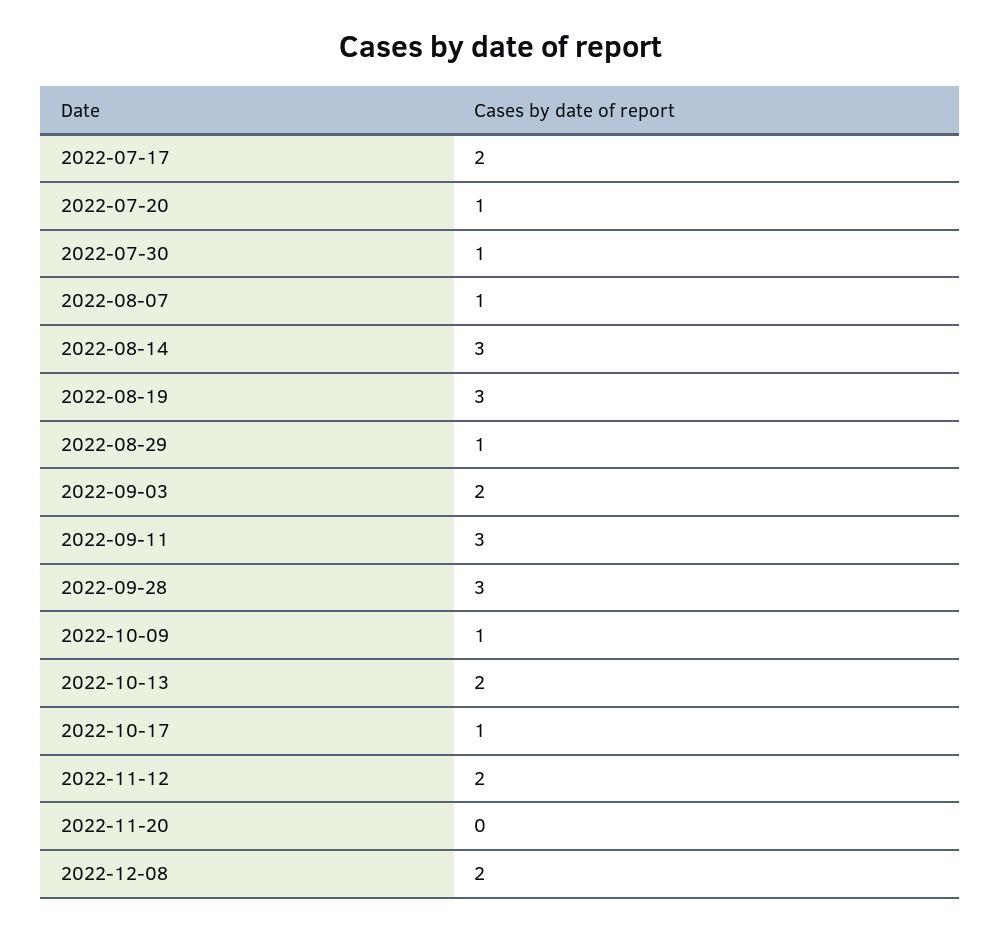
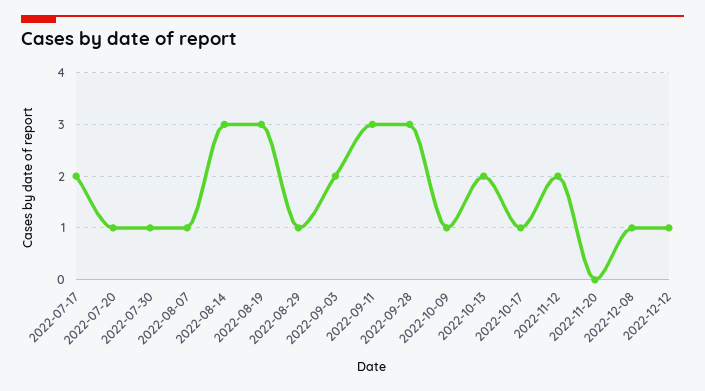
2022-12-08: 2 -> 1
2022-12-12: none -> 1

